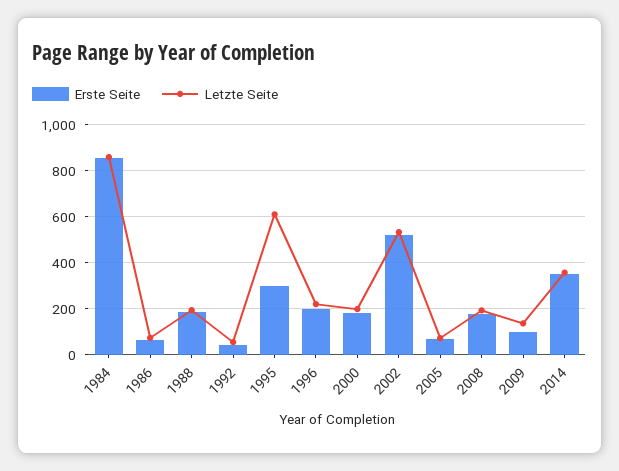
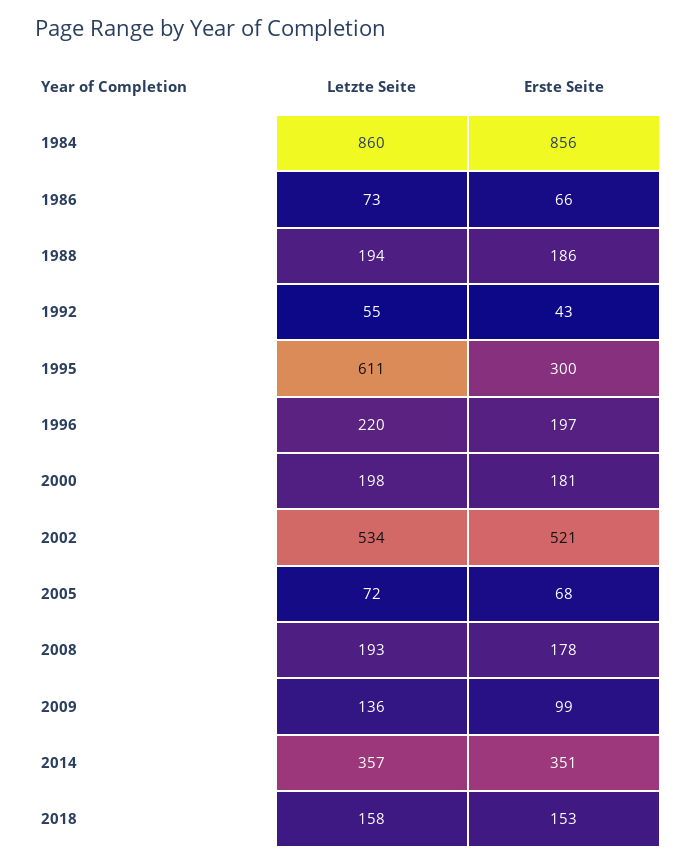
Letzte Seite, 2018: none -> 158
Erste Seite, 2018: none -> 153

